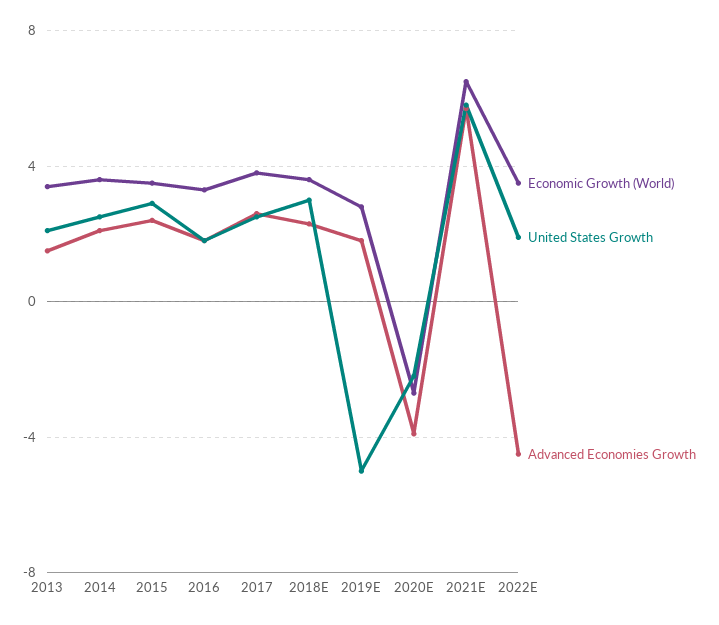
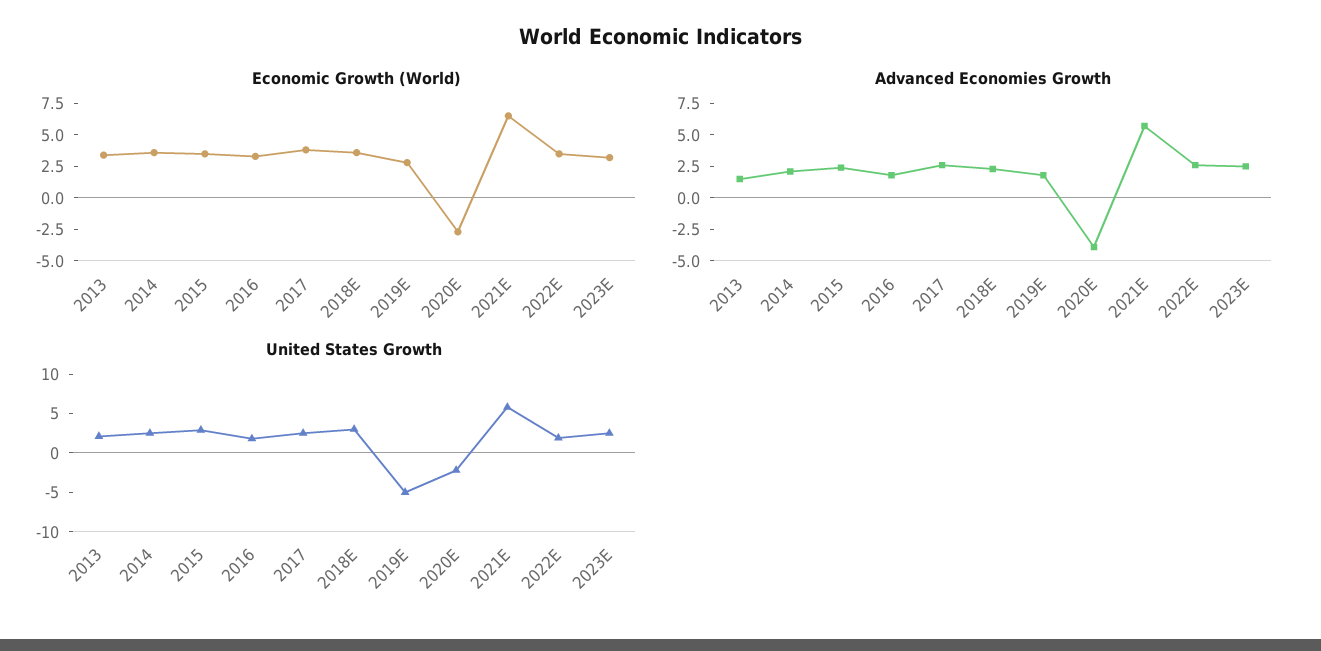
Advanced Economies Growth, 2022E: -4.5 -> 2.5
Economic Growth (World), 2023E: none -> 2.5
Advanced Economies Growth, 2023E: none -> 2.5
United States Growth, 2023E: none -> 2.5

